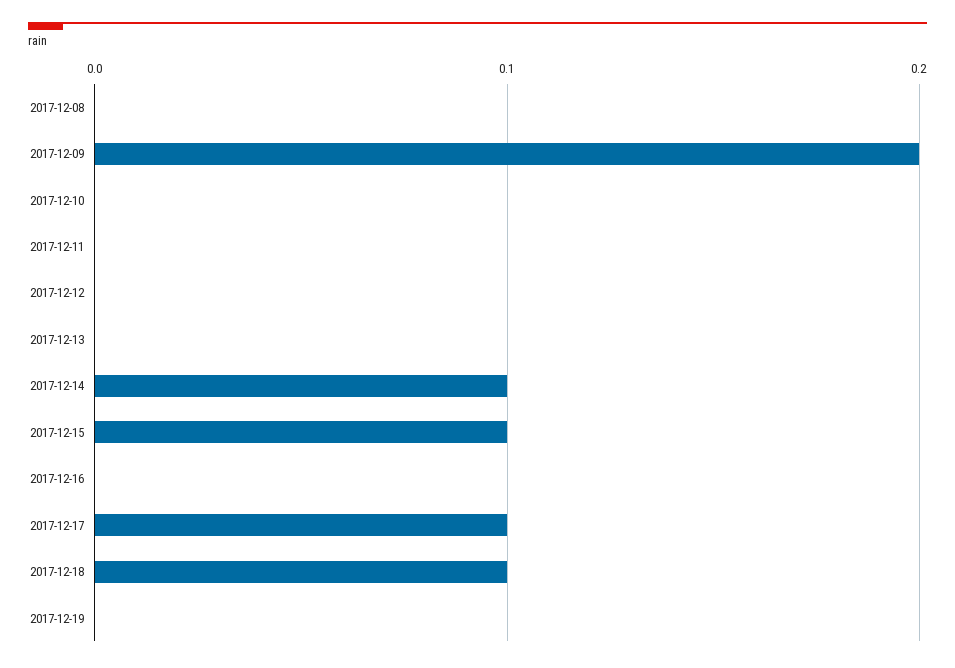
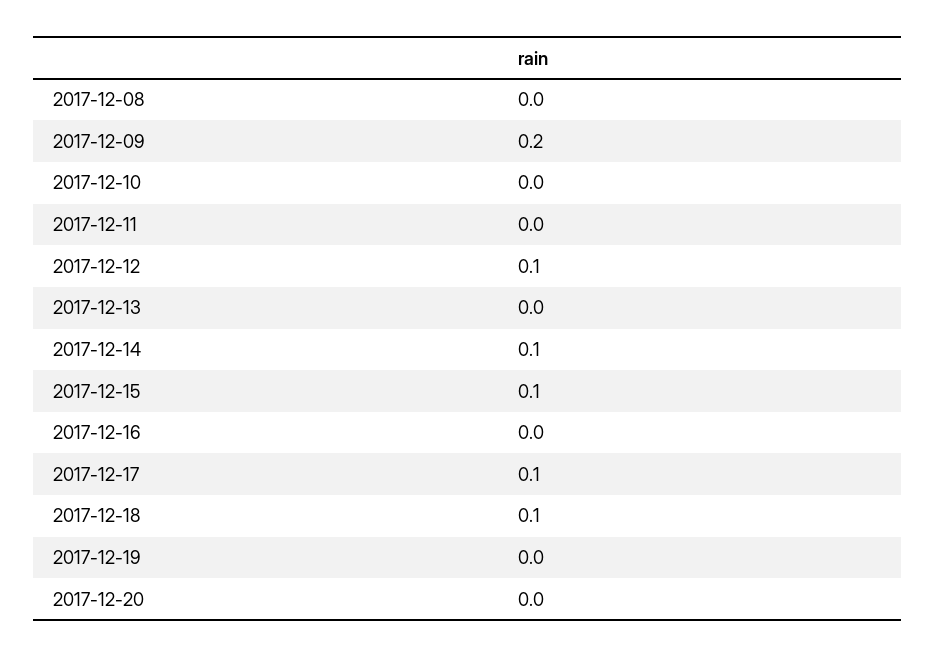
2017-12-12: 0 -> 0.1
2017-12-20: none -> 0

